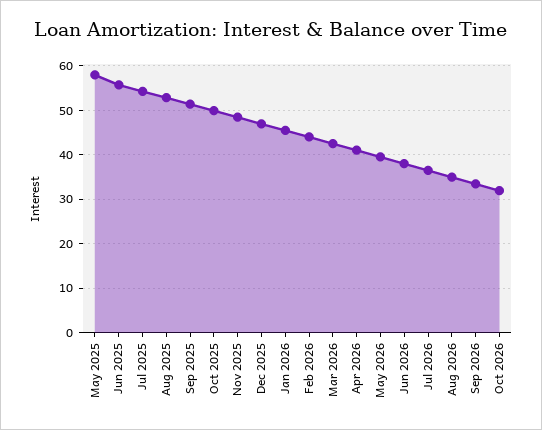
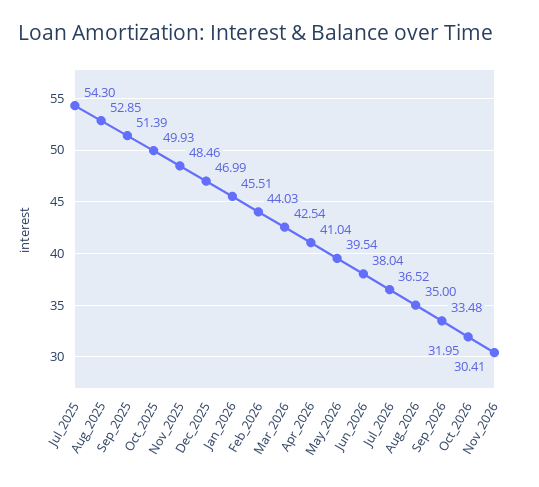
May 2025: 58 -> none
Jun 2025: 56 -> none
Nov_2026: none -> 30.41

